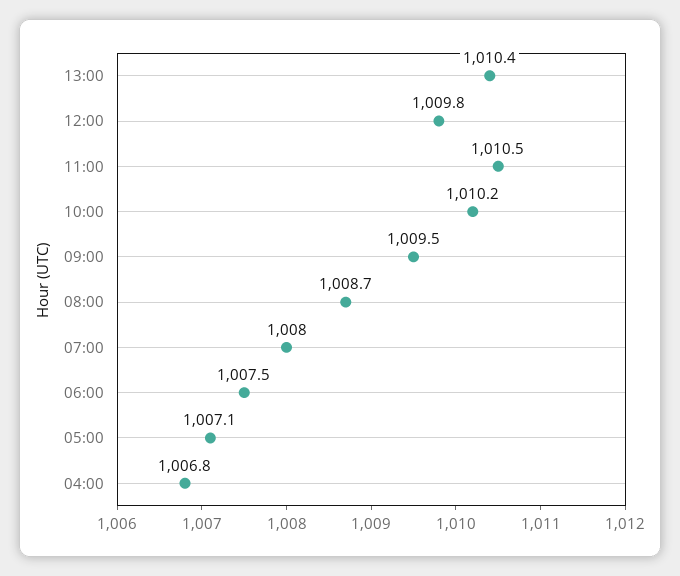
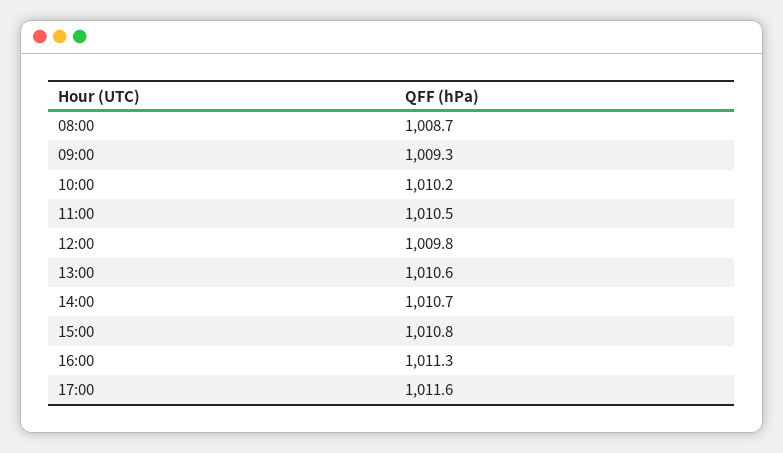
13:00: 1010.4 -> 1010.6
09:00: 1009.5 -> 1009.3
07:00: 1008 -> none
06:00: 1007.5 -> none
05:00: 1007.1 -> none
04:00: 1006.8 -> none
14:00: none -> 1010.7
15:00: none -> 1010.8
16:00: none -> 1011.3
17:00: none -> 1011.6

